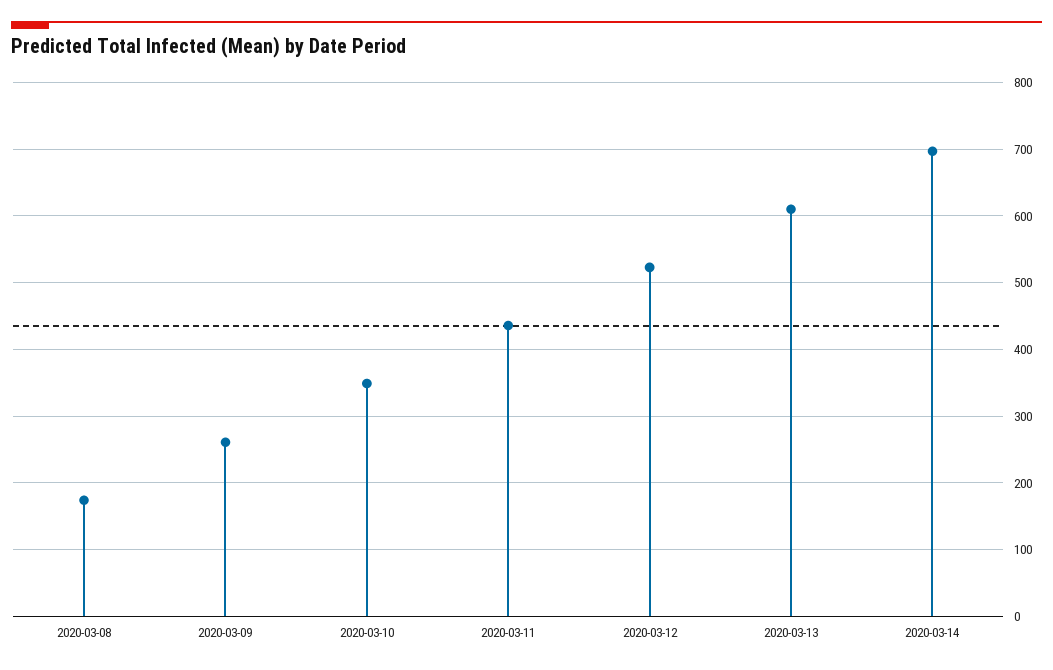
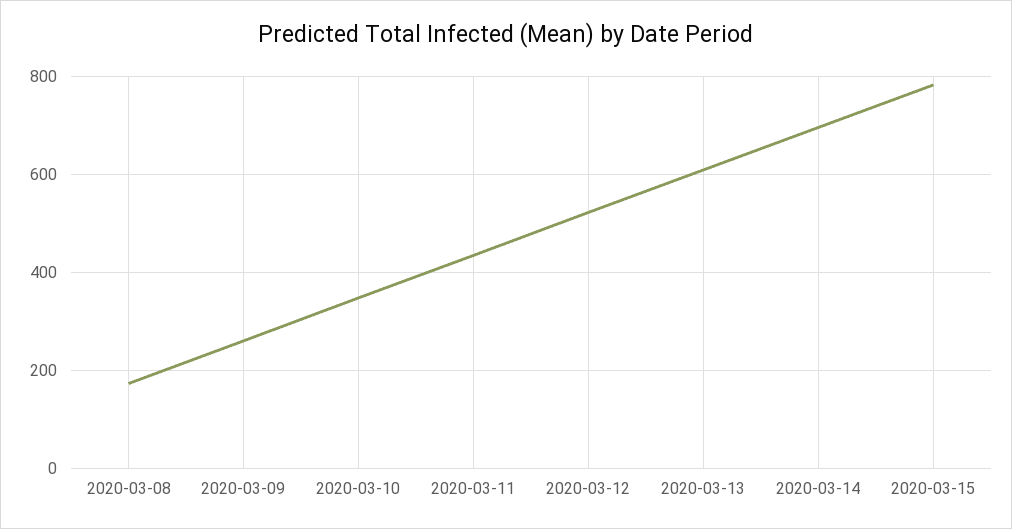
2020-03-15: none -> 780

